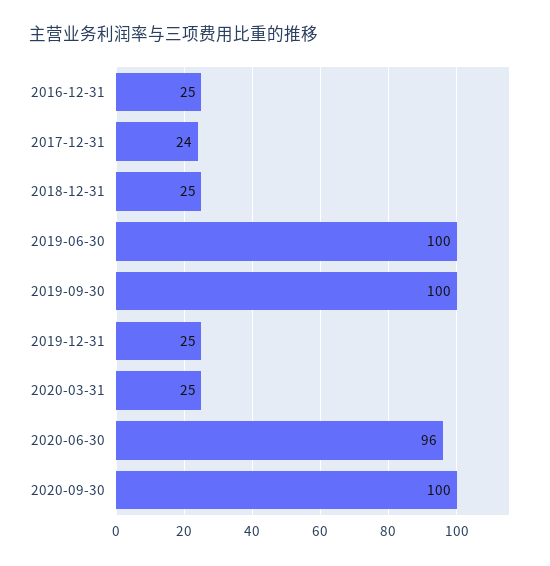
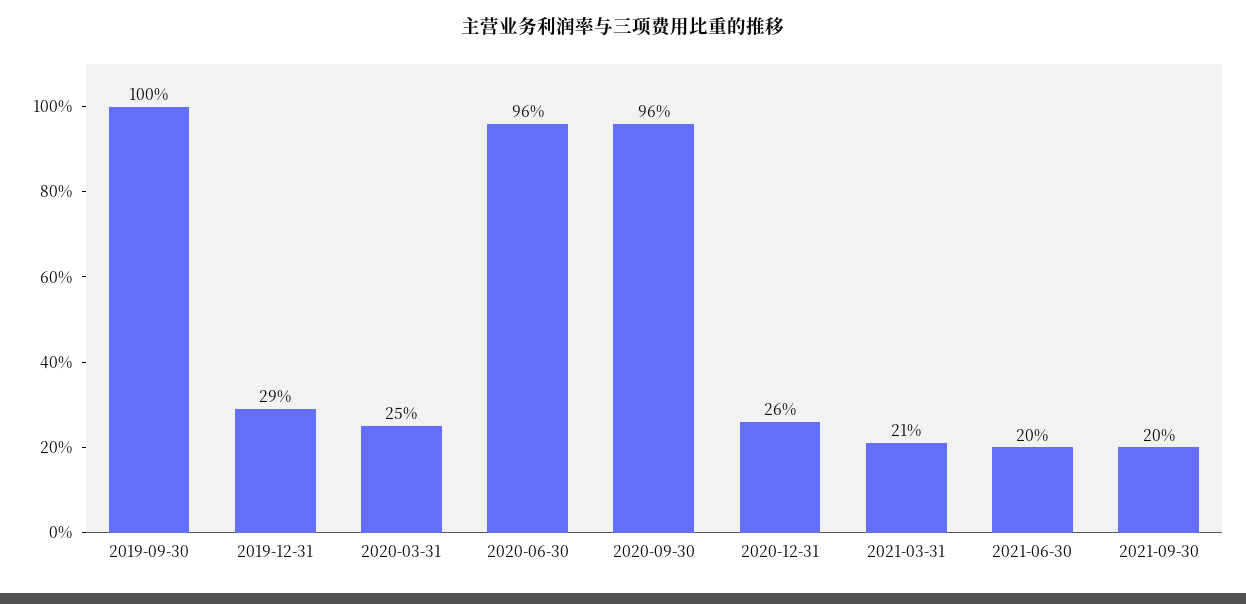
2016-12-31: 25 -> none
2017-12-31: 24 -> none
2018-12-31: 25 -> none
2019-06-30: 100 -> none
2019-12-31: 25 -> 29
2020-09-30: 100 -> 96
2020-12-31: none -> 26
2021-03-31: none -> 21
2021-06-30: none -> 20
2021-09-30: none -> 20

